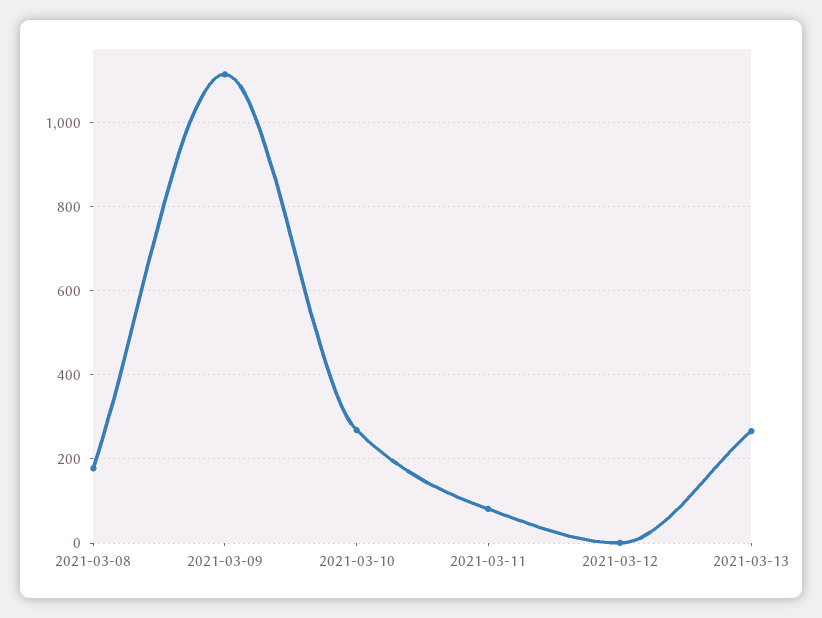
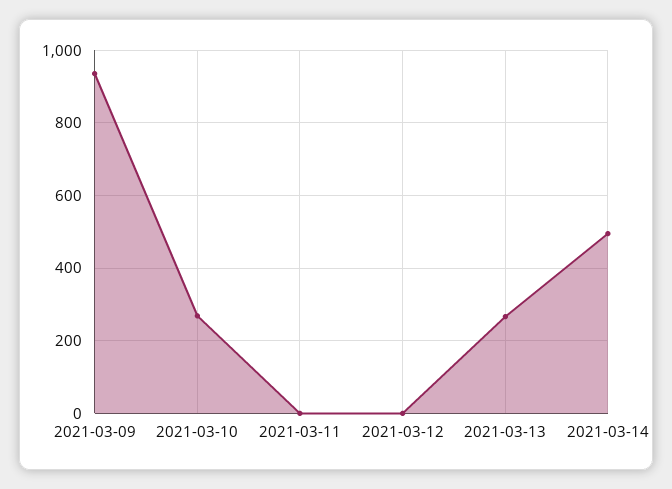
2021-03-08: 180 -> none
2021-03-09: 1120 -> 940
2021-03-11: 80 -> 0
2021-03-14: none -> 500

